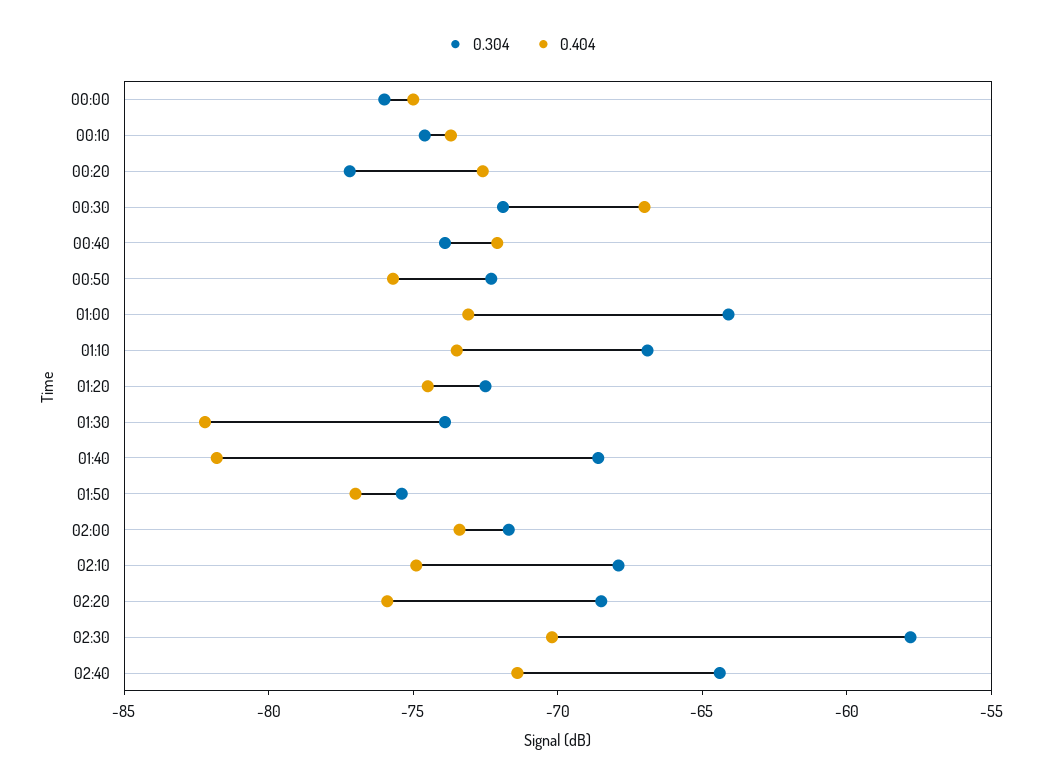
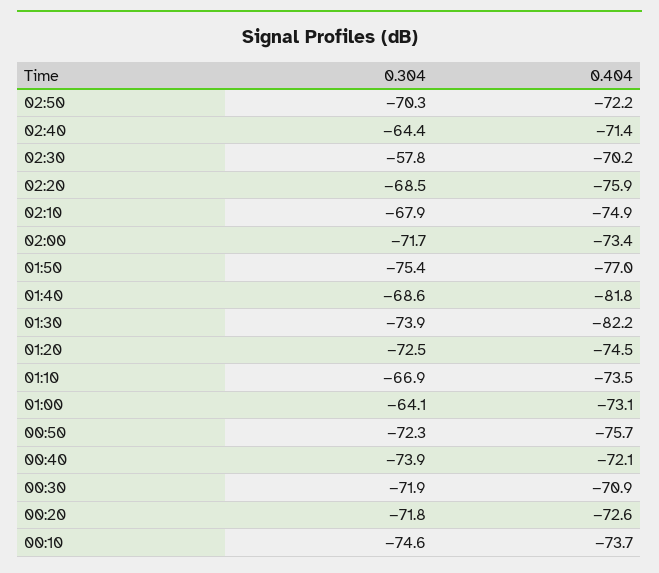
0.304, 00:00: -76 -> none
0.404, 00:00: -75 -> none
0.304, 00:20: -77 -> -71.8
0.404, 00:30: -67 -> -70.9
0.304, 02:50: none -> -70.3
0.404, 02:50: none -> -72.2

